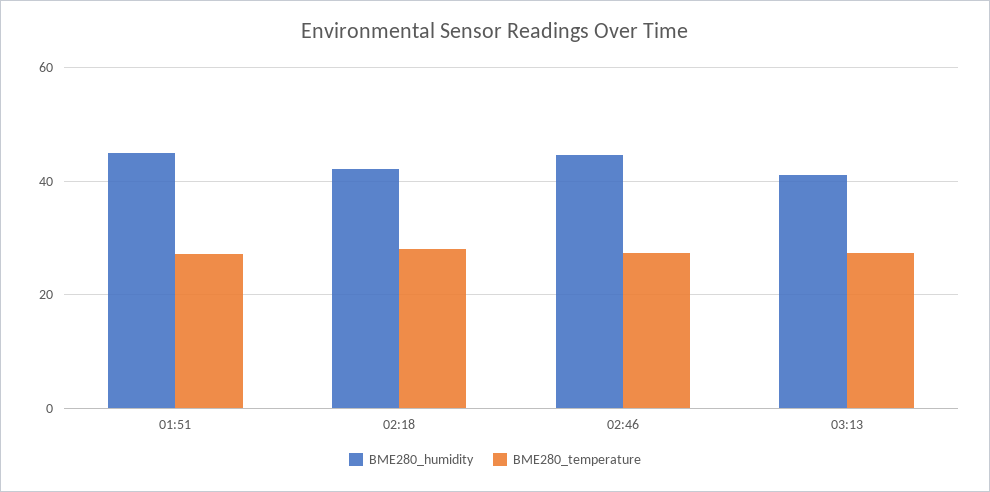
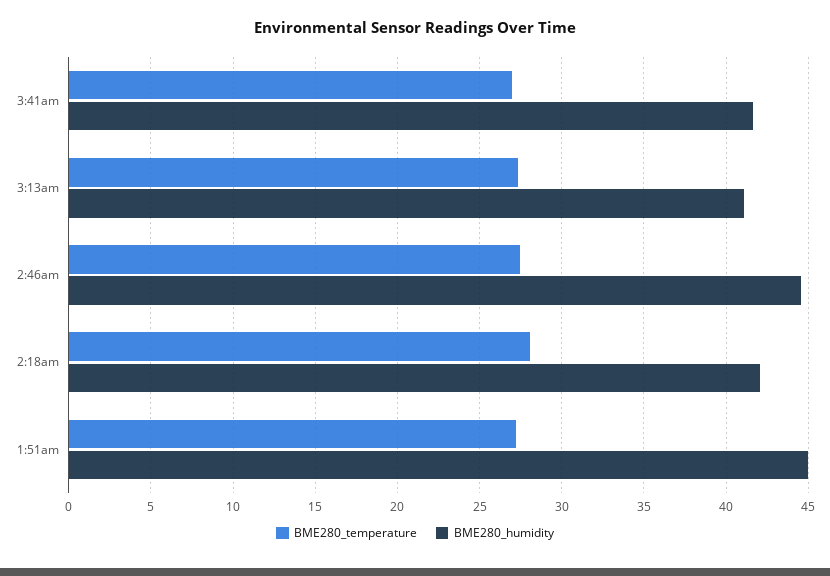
BME280_temperature, 3:41am: none -> 27
BME280_humidity, 3:41am: none -> 41.5

